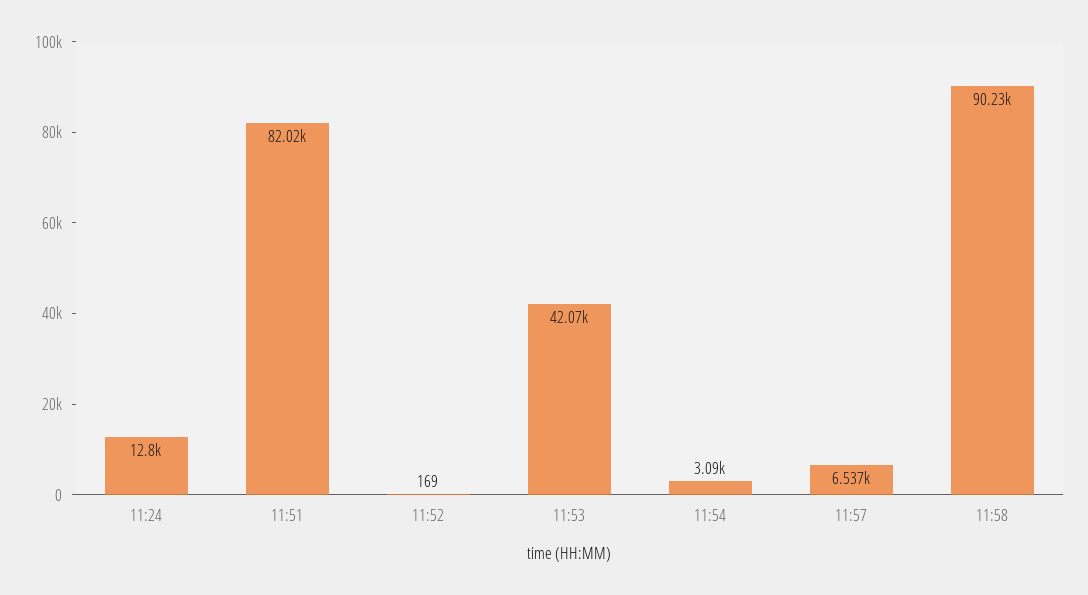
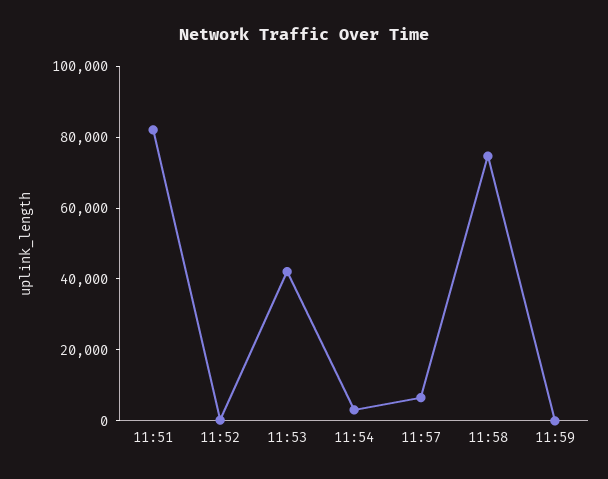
11:24: 12800 -> none
11:58: 90230 -> 75000
11:59: none -> 0

